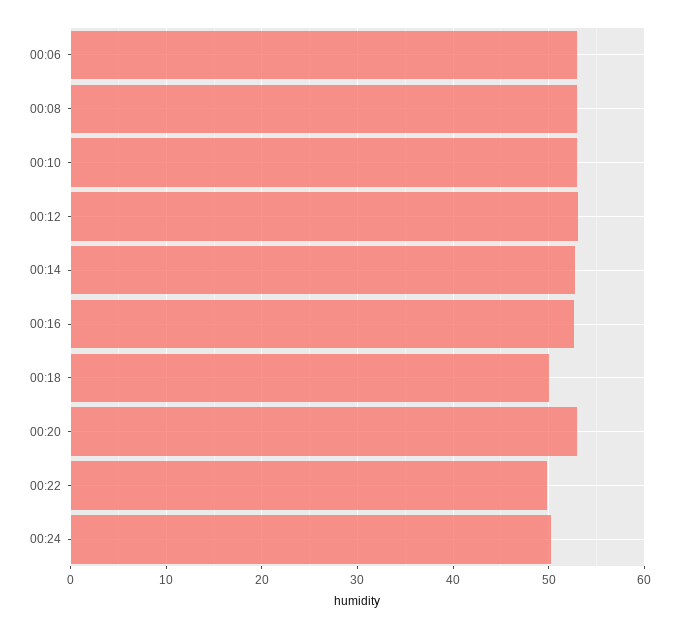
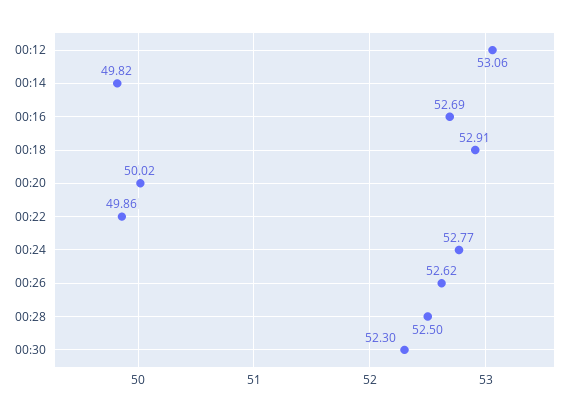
00:06: 53 -> none
00:08: 53 -> none
00:10: 53 -> none
00:14: 53 -> 49.82
00:18: 50 -> 52.91
00:20: 53 -> 50.02
00:24: 50 -> 52.77
00:26: none -> 52.62
00:28: none -> 52.5
00:30: none -> 52.3

